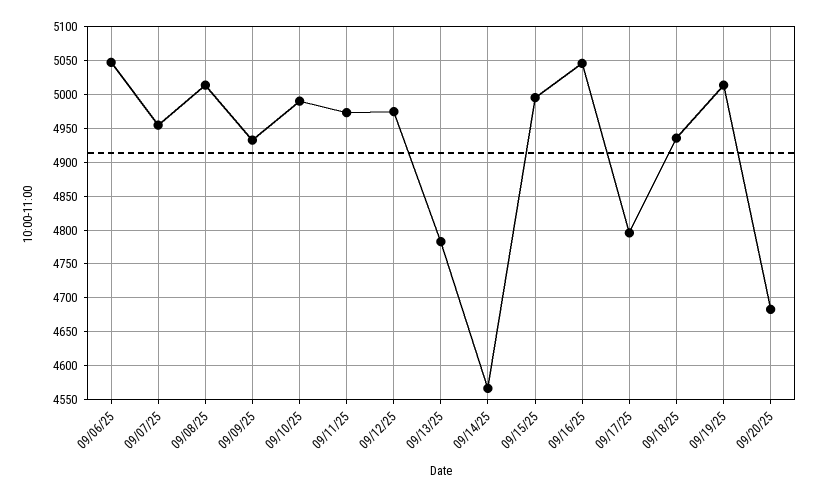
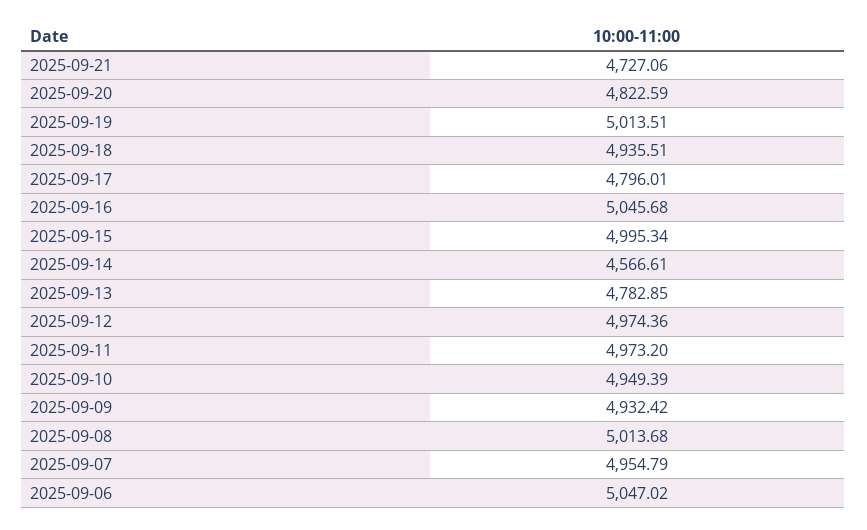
09/10/25: 4990 -> 4949.39
09/20/25: 4680 -> 4822.59
2025-09-21: none -> 4727.06

